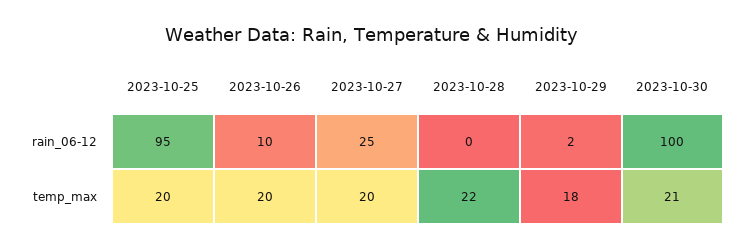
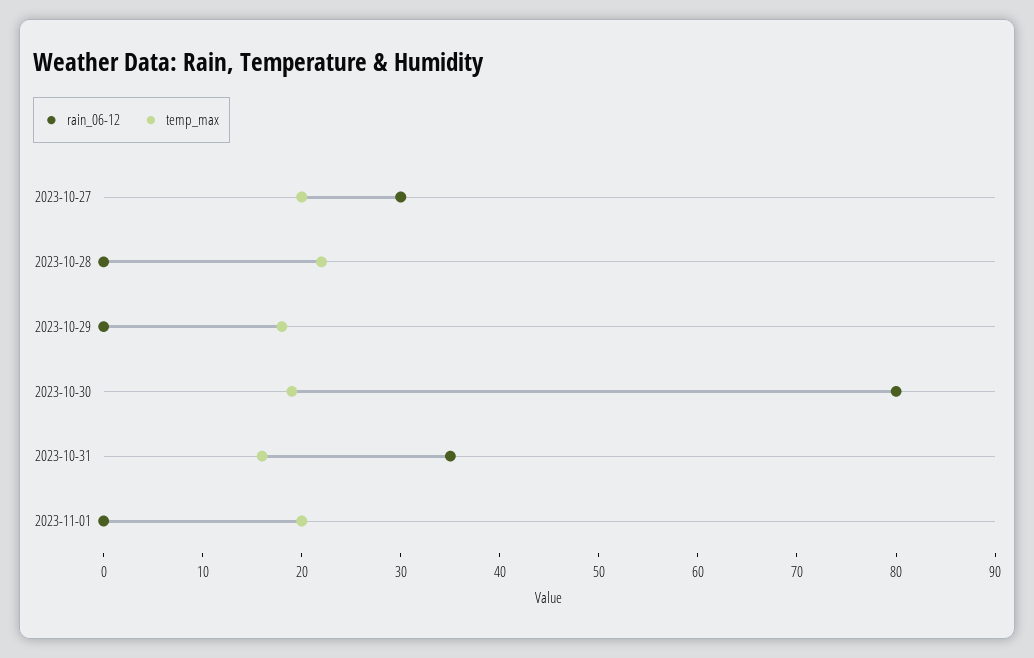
rain_06-12, 2023-10-25: 95 -> none
rain_06-12, 2023-10-26: 10 -> none
rain_06-12, 2023-10-27: 25 -> 30
rain_06-12, 2023-10-29: 2 -> 0
rain_06-12, 2023-10-30: 100 -> 80
temp_max, 2023-10-25: 20 -> none
temp_max, 2023-10-26: 20 -> none
temp_max, 2023-10-30: 21 -> 19
rain_06-12, 2023-10-31: none -> 35
temp_max, 2023-10-31: none -> 16
rain_06-12, 2023-11-01: none -> 0
temp_max, 2023-11-01: none -> 20

